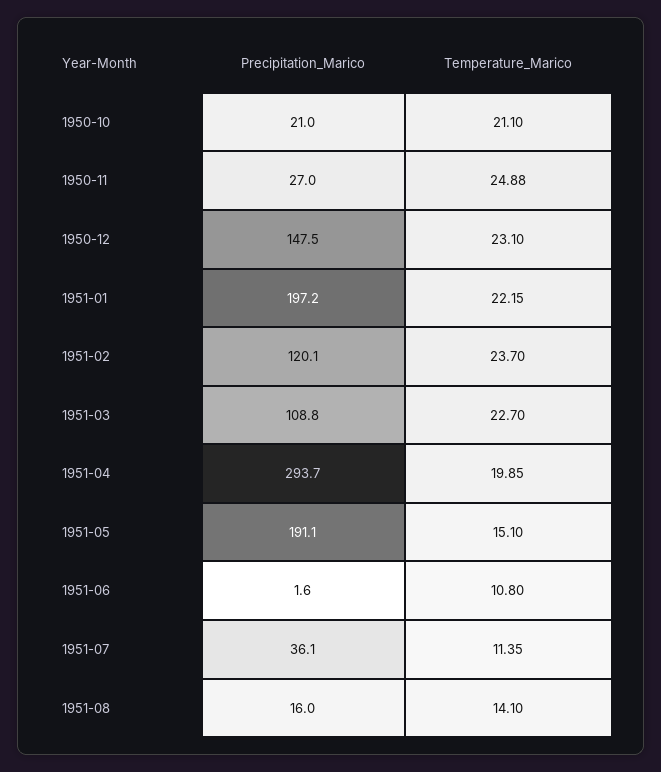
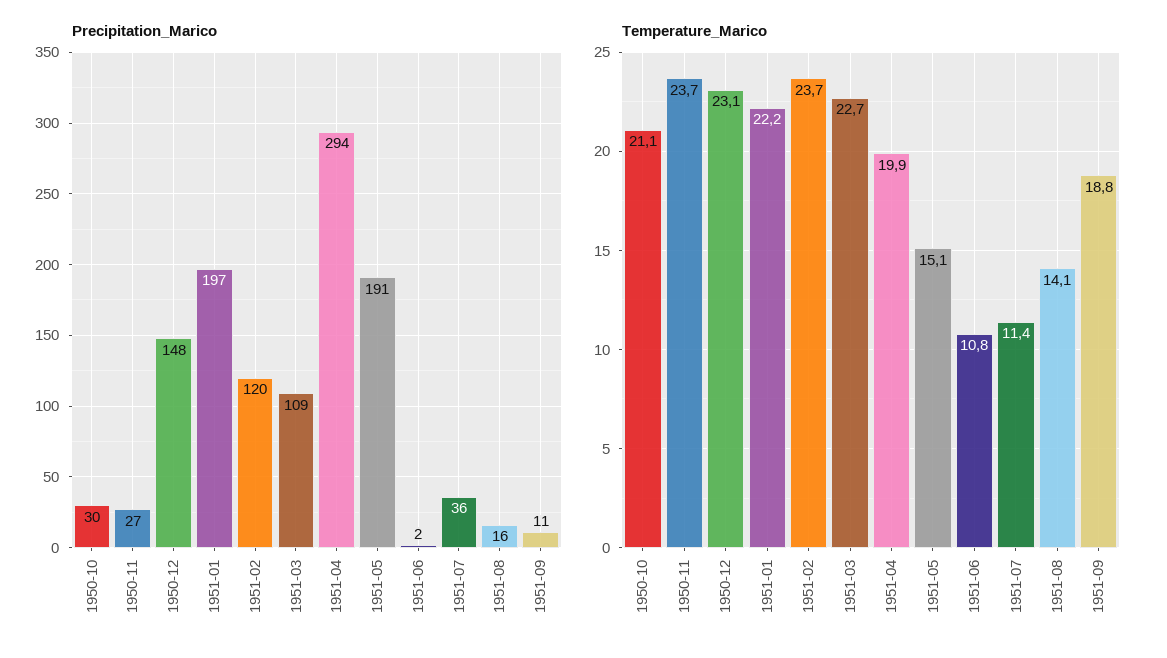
Precipitation_Marico, 1950-10: 21 -> 30
Temperature_Marico, 1950-11: 24.88 -> 23.7
Precipitation_Marico, 1951-09: none -> 11
Temperature_Marico, 1951-09: none -> 18.8

